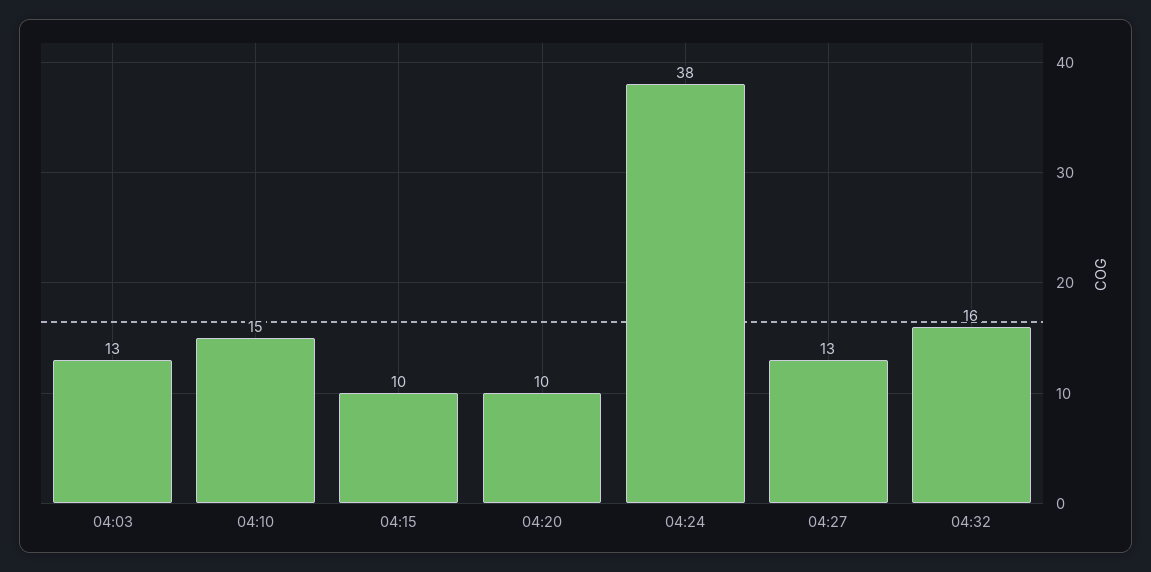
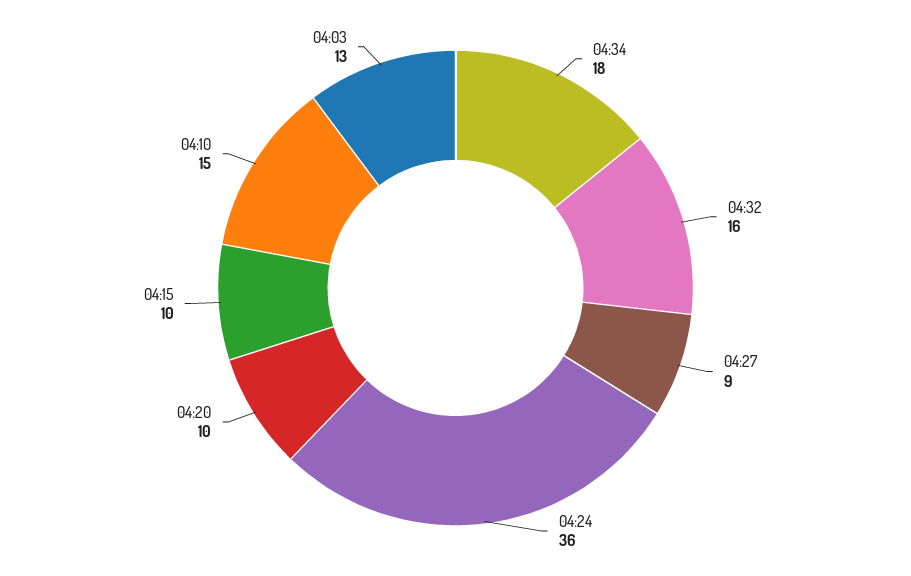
04:24: 38 -> 36
04:27: 13 -> 9
04:34: none -> 18

